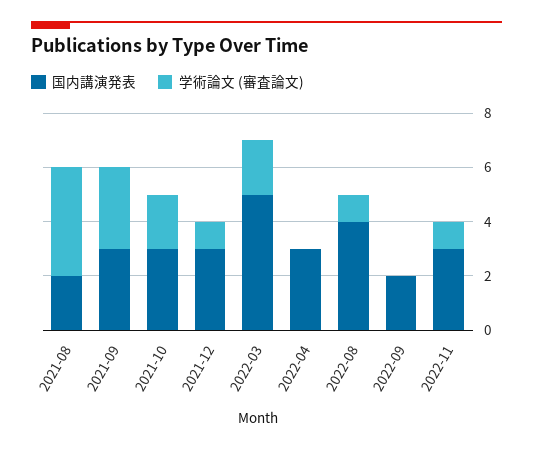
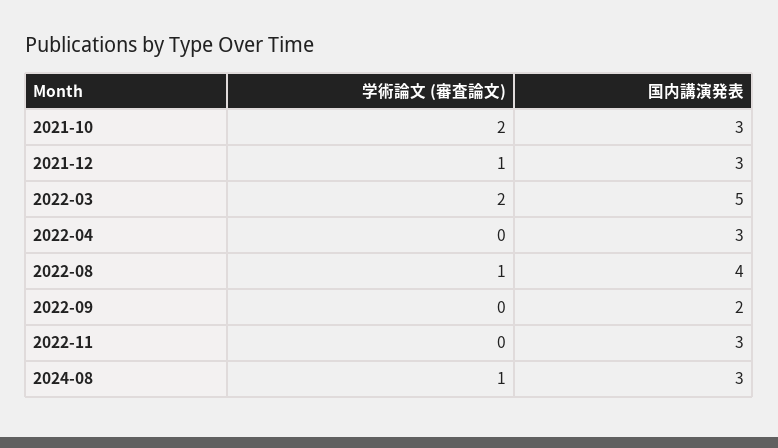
国内講演発表, 2021-08: 2 -> none
学術論文 (審査論文), 2021-08: 4 -> none
国内講演発表, 2021-09: 3 -> none
学術論文 (審査論文), 2021-09: 3 -> none
学術論文 (審査論文), 2022-11: 1 -> 0
学術論文 (審査論文), 2024-08: none -> 1
国内講演発表, 2024-08: none -> 3

